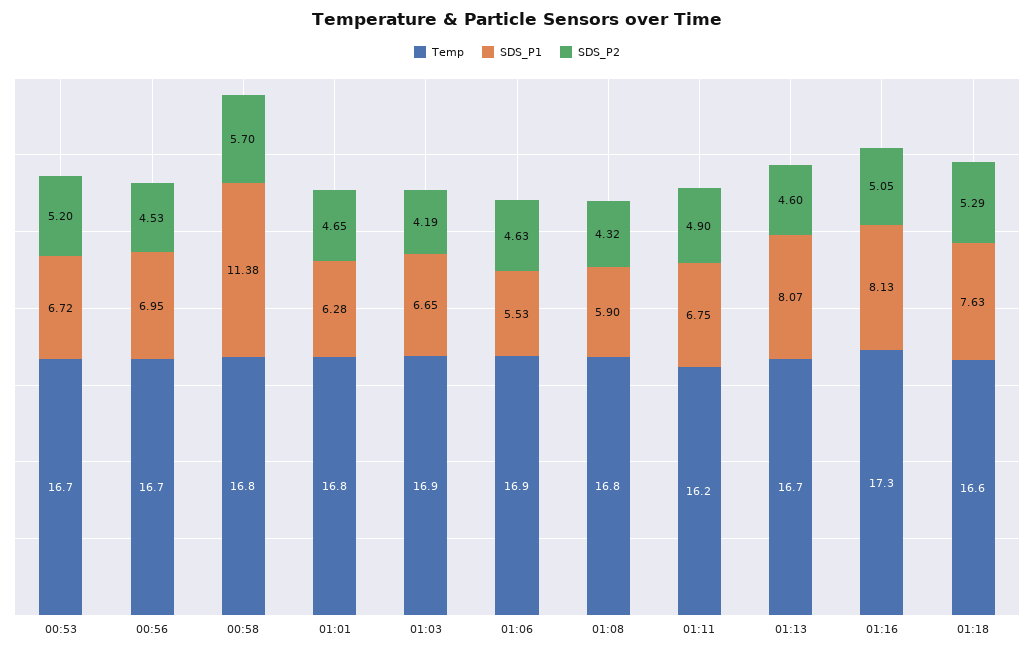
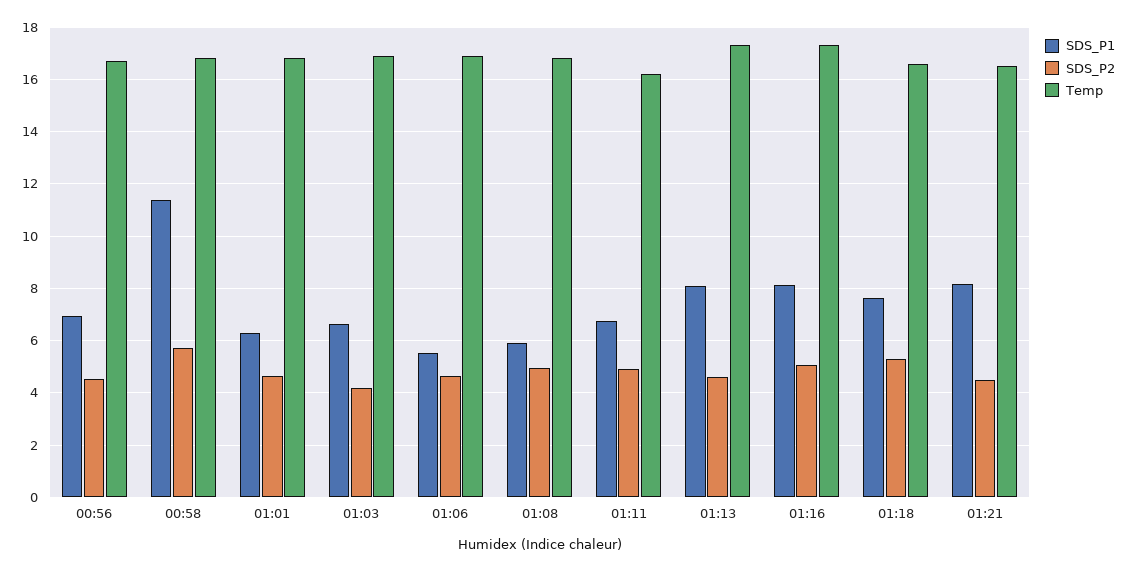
Temp, 00:53: 16.7 -> none
SDS_P1, 00:53: 6.72 -> none
SDS_P2, 00:53: 5.2 -> none
SDS_P2, 01:08: 4.32 -> 5
Temp, 01:13: 16.7 -> 17.25
SDS_P1, 01:21: none -> 8.25
SDS_P2, 01:21: none -> 4.5
Temp, 01:21: none -> 16.5

